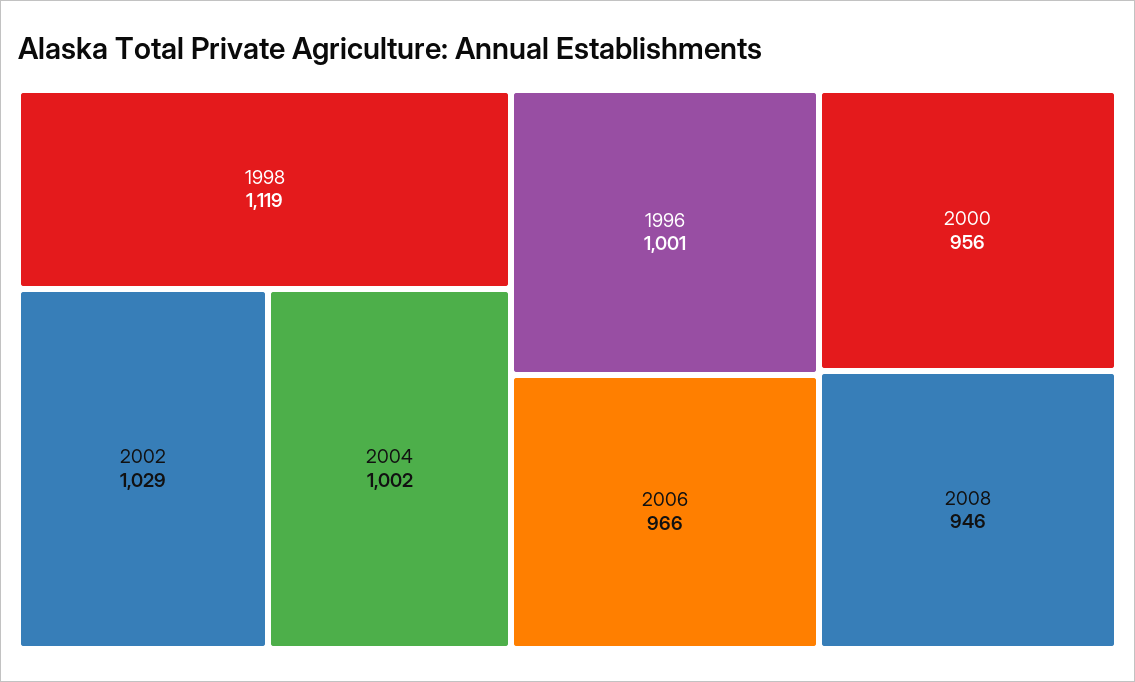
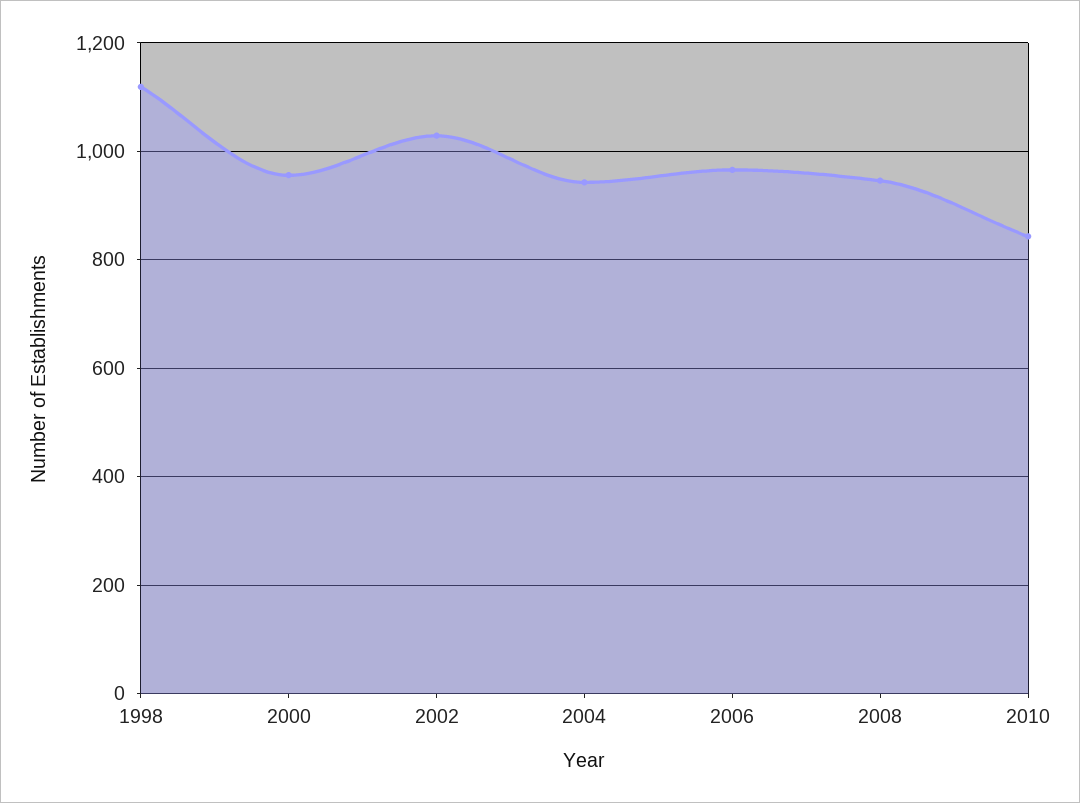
2004: 1002 -> 940
1996: 1001 -> none
2010: none -> 840

